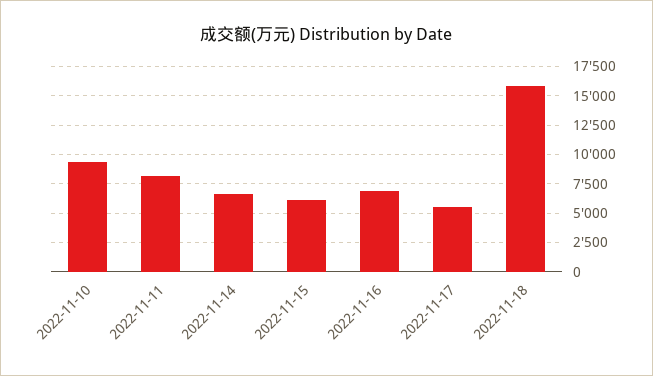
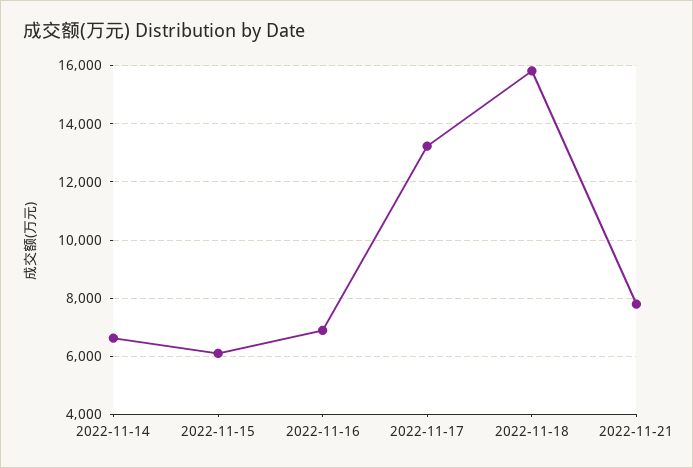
2022-11-10: 10000 -> none
2022-11-11: 7500 -> none
2022-11-17: 5000 -> 13250
2022-11-21: none -> 7750

